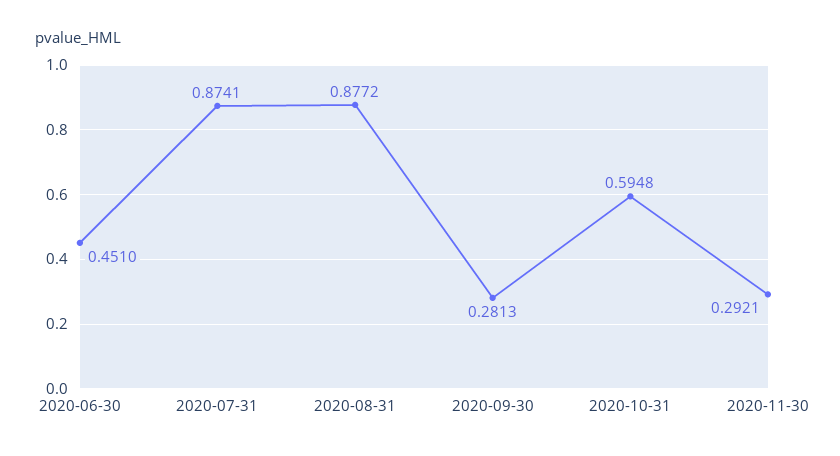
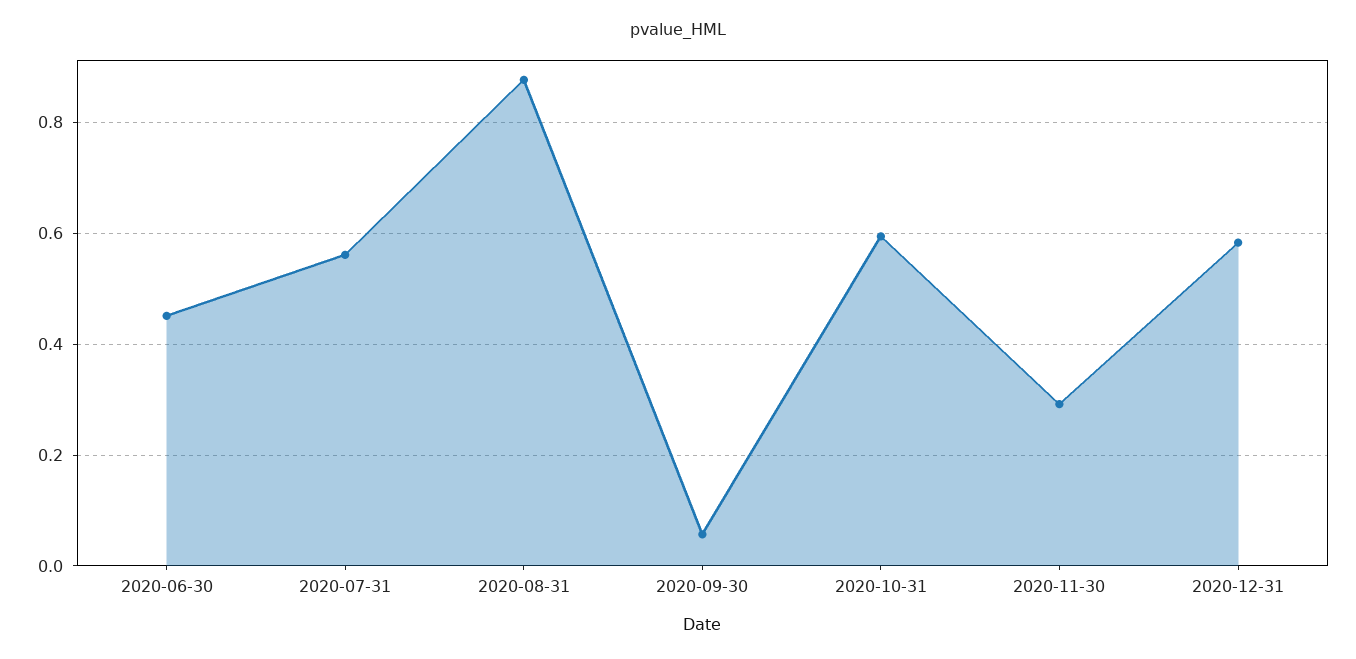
2020-07-31: 0.8741 -> 0.56
2020-09-30: 0.2813 -> 0.06
2020-12-31: none -> 0.58

